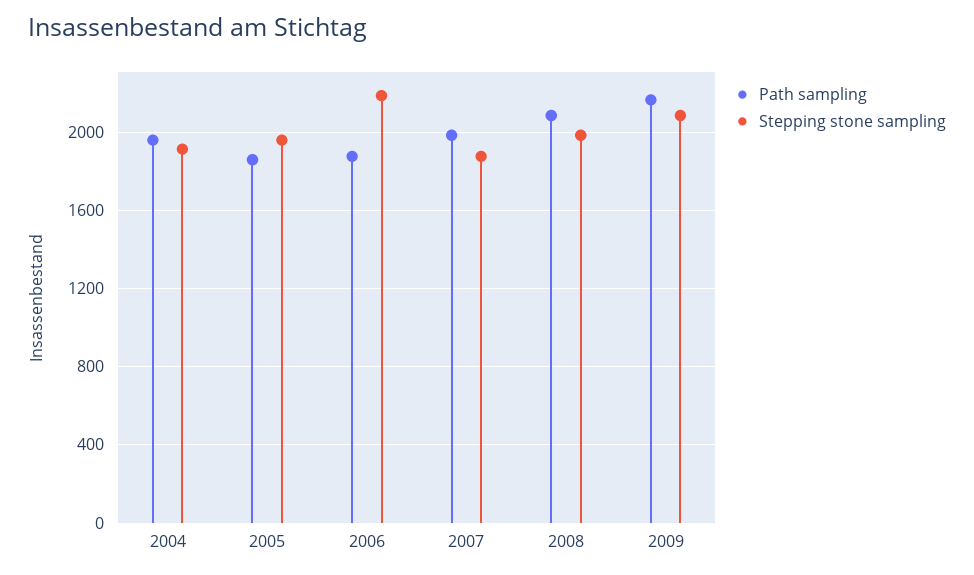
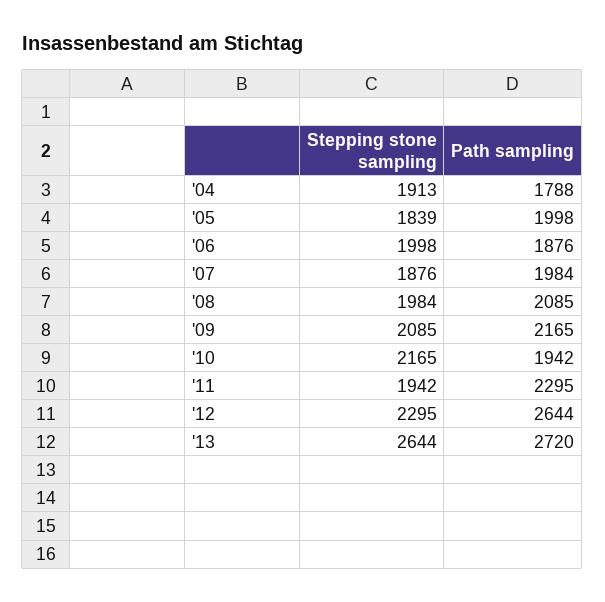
Path sampling, 2004: 1950 -> 1788
Path sampling, 2005: 1850 -> 1998
Stepping stone sampling, 2005: 1950 -> 1839
Stepping stone sampling, 2006: 2200 -> 1998
Stepping stone sampling, '10: none -> 2165
Path sampling, '10: none -> 1942
Stepping stone sampling, '11: none -> 1942
Path sampling, '11: none -> 2295
Stepping stone sampling, '12: none -> 2295
Path sampling, '12: none -> 2644
Stepping stone sampling, '13: none -> 2644
Path sampling, '13: none -> 2720

